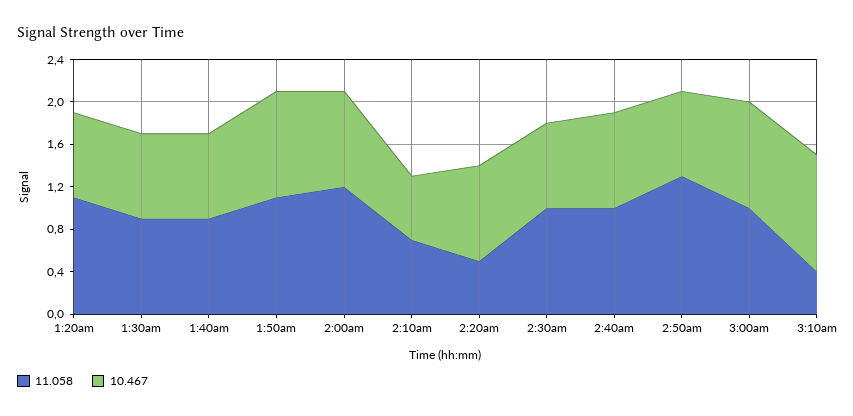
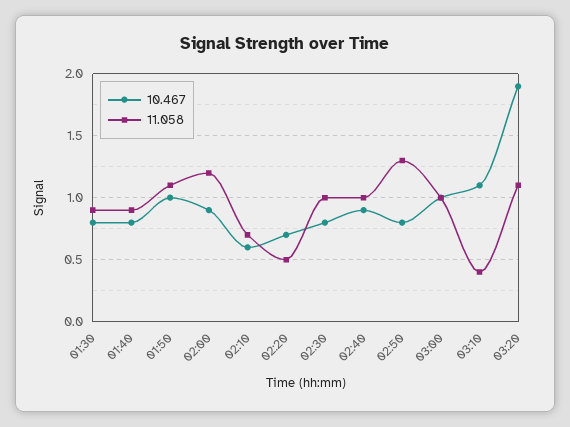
11.058, 1:20am: 1.1 -> none
10.467, 1:20am: 0.8 -> none
10.467, 2:20am: 0.9 -> 0.7
10.467, 03:20: none -> 1.9
11.058, 03:20: none -> 1.1

